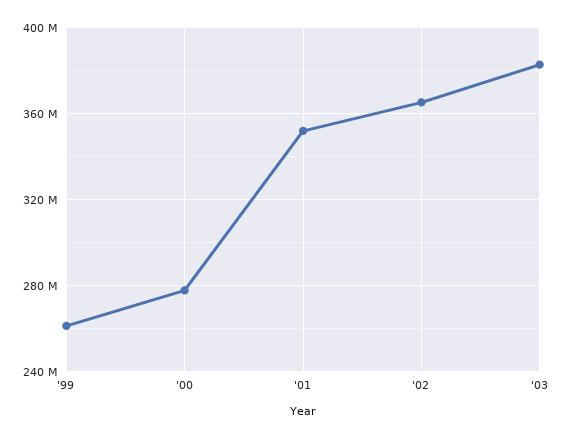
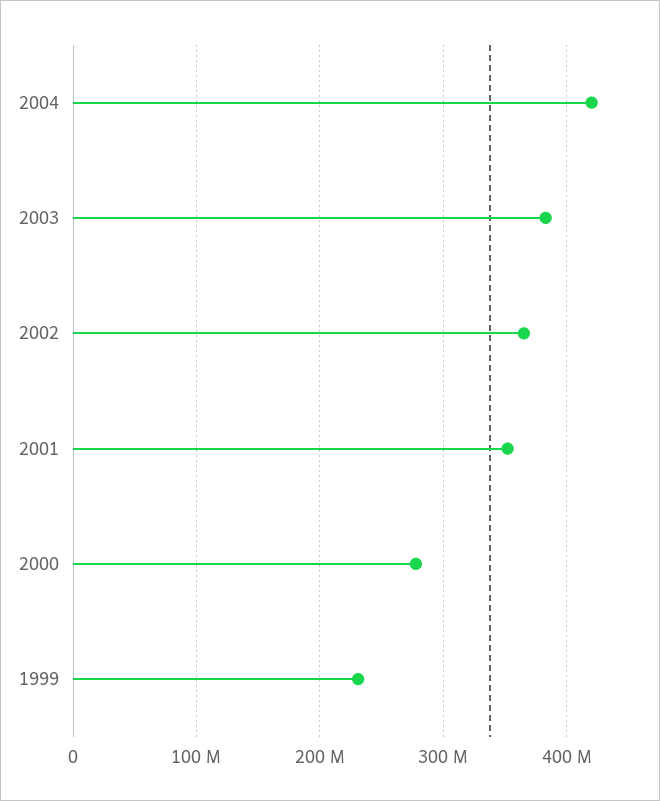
'99: 260000000 -> 230000000
2004: none -> 420000000

